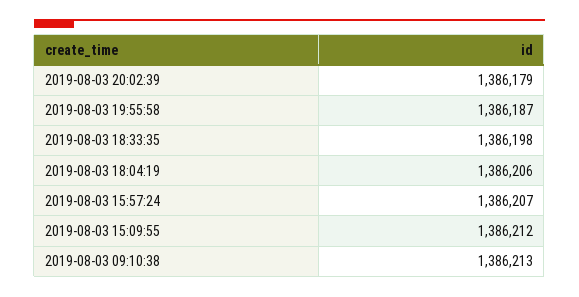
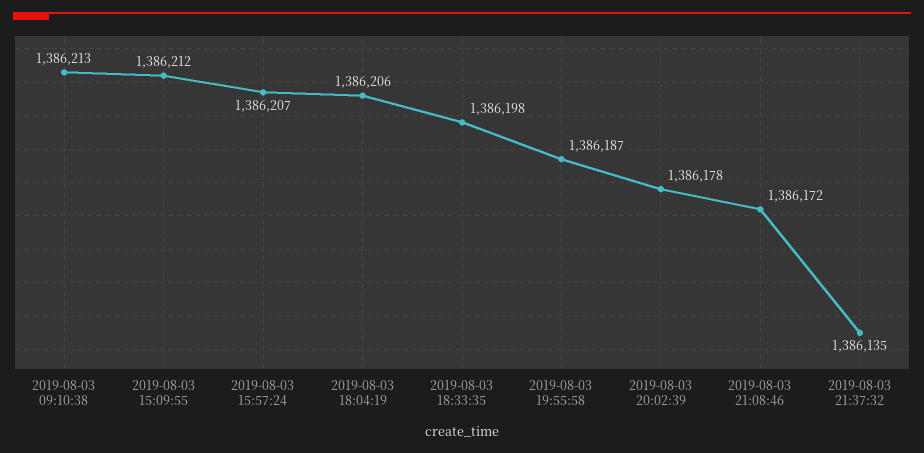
2019-08-03 20:02:39: 1386179 -> 1386178
2019-08-03 21:08:46: none -> 1386172
2019-08-03 21:37:32: none -> 1386135

